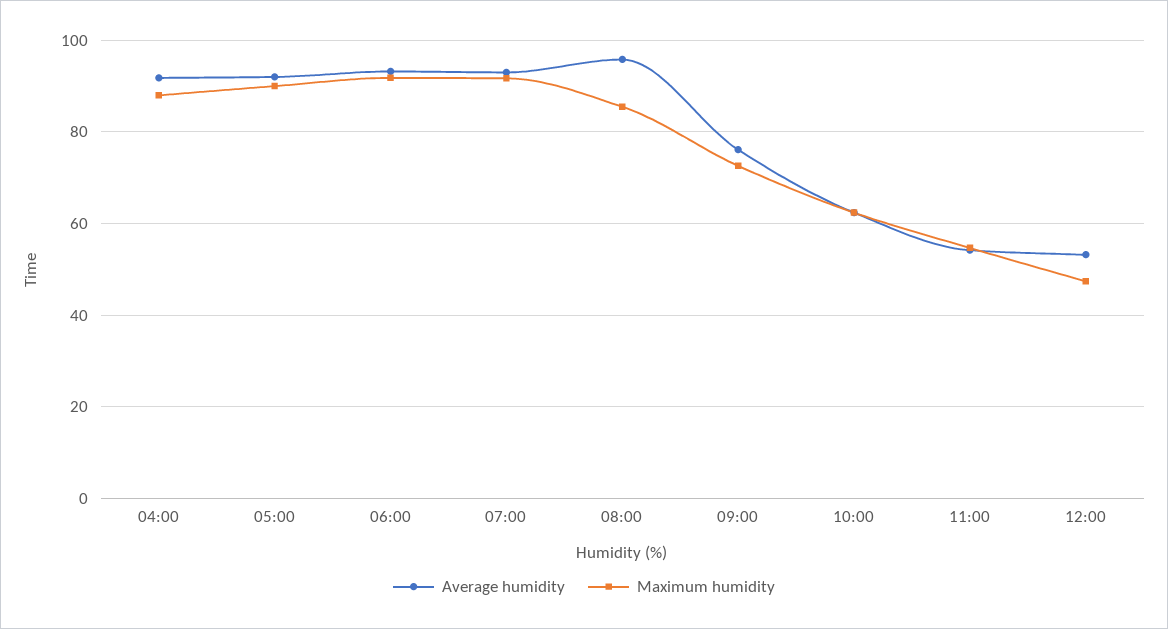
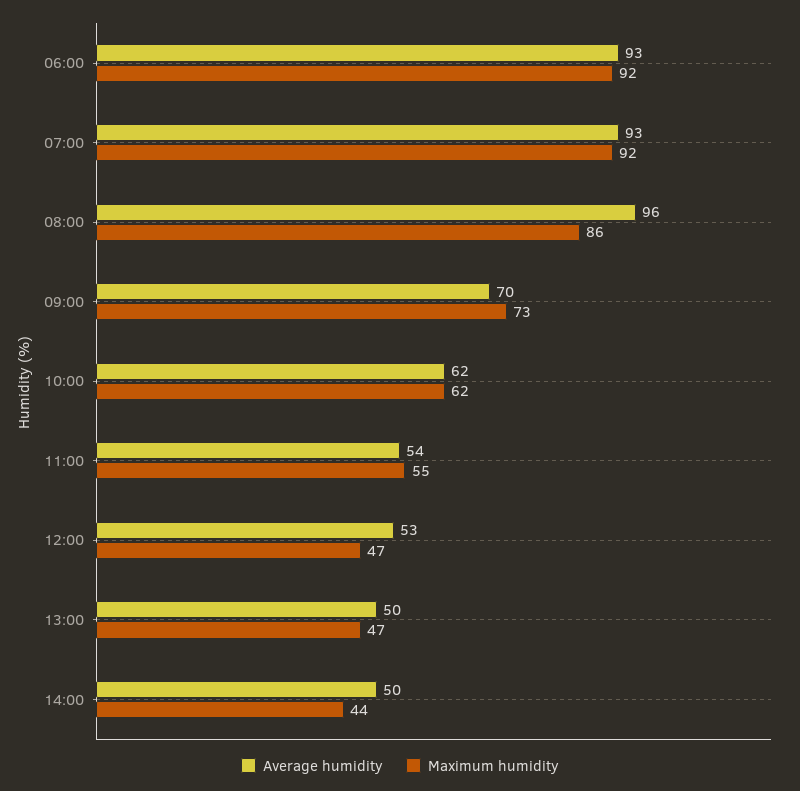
Average humidity, 04:00: 92 -> none
Maximum humidity, 04:00: 88 -> none
Average humidity, 05:00: 92 -> none
Maximum humidity, 05:00: 90 -> none
Average humidity, 09:00: 76 -> 70
Average humidity, 13:00: none -> 50
Maximum humidity, 13:00: none -> 47
Average humidity, 14:00: none -> 50
Maximum humidity, 14:00: none -> 44

